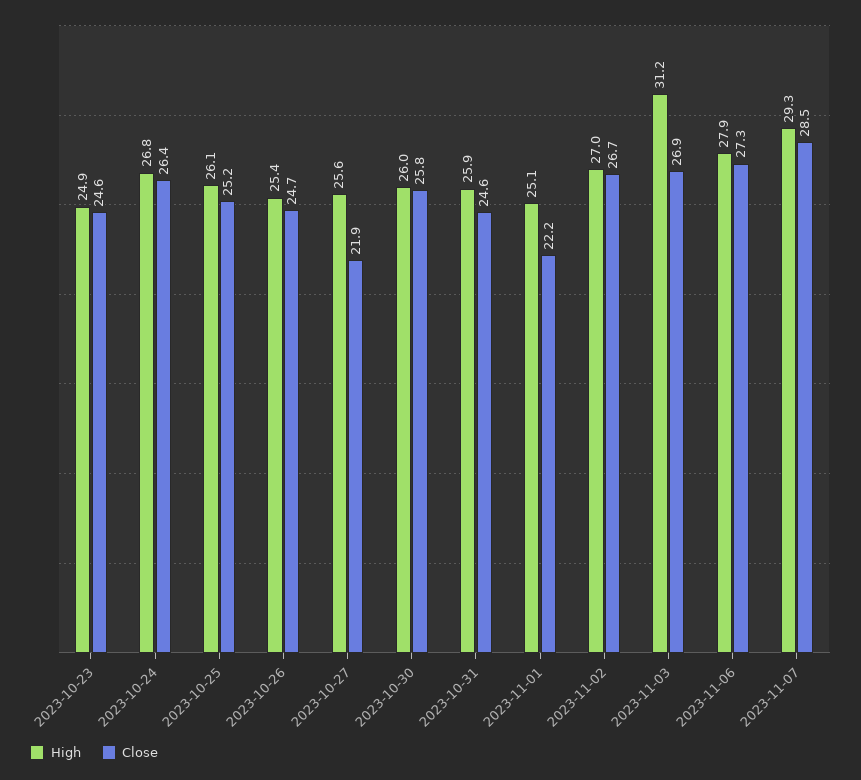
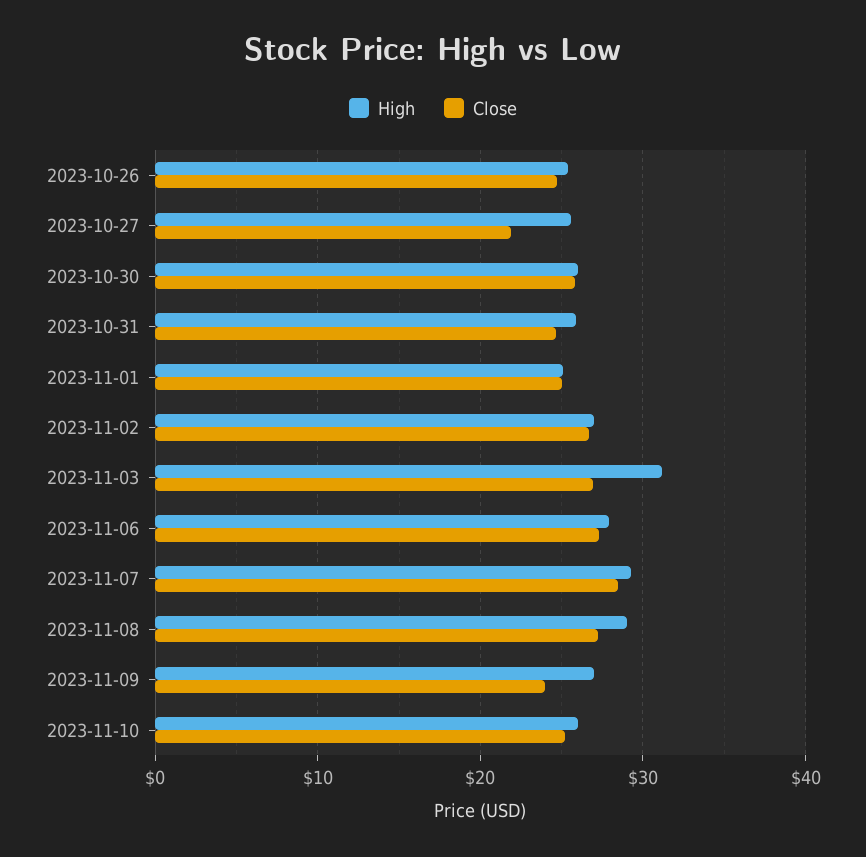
High, 2023-10-23: 24.9 -> none
Close, 2023-10-23: 24.6 -> none
High, 2023-10-24: 26.8 -> none
Close, 2023-10-24: 26.4 -> none
High, 2023-10-25: 26.1 -> none
Close, 2023-10-25: 25.2 -> none
Close, 2023-11-01: 22.2 -> 25
High, 2023-11-08: none -> 29
Close, 2023-11-08: none -> 27
High, 2023-11-09: none -> 27
Close, 2023-11-09: none -> 24
High, 2023-11-10: none -> 26
Close, 2023-11-10: none -> 25

